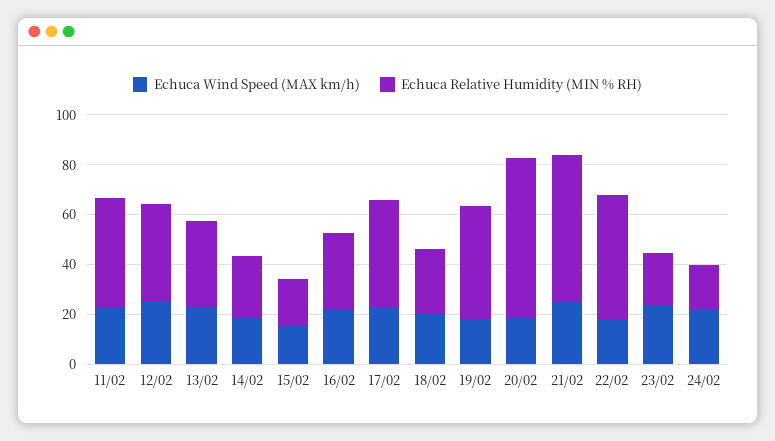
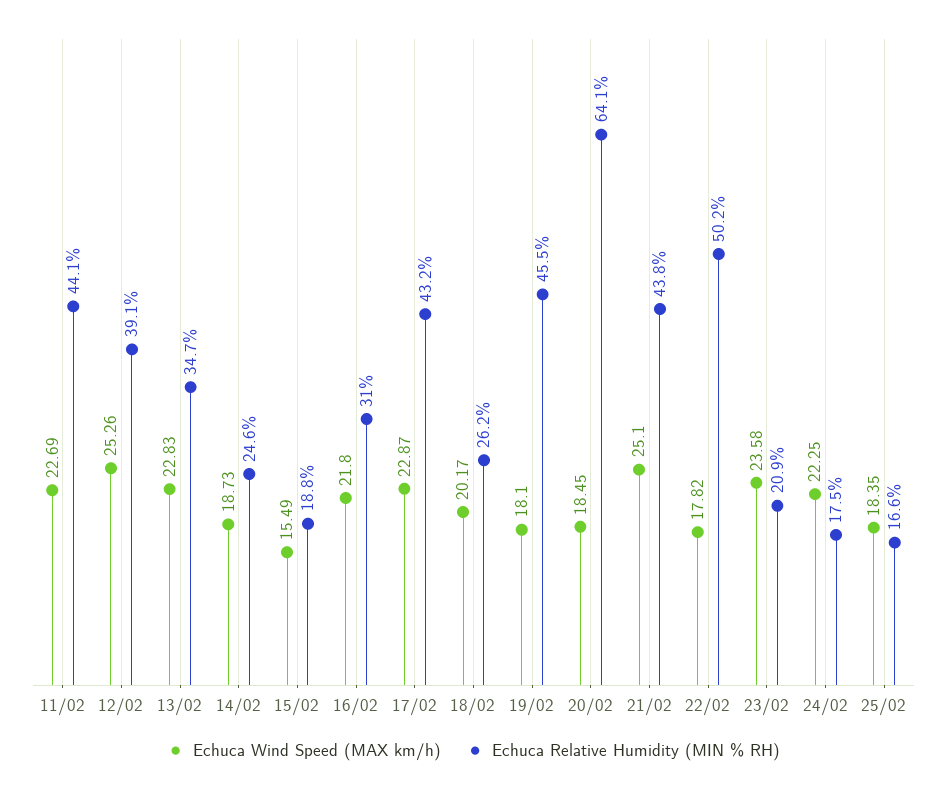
Echuca Relative Humidity (MIN % RH), 21/02: 60 -> 43.8
Echuca Wind Speed (MAX km/h), 25/02: none -> 18.35
Echuca Relative Humidity (MIN % RH), 25/02: none -> 16.6

